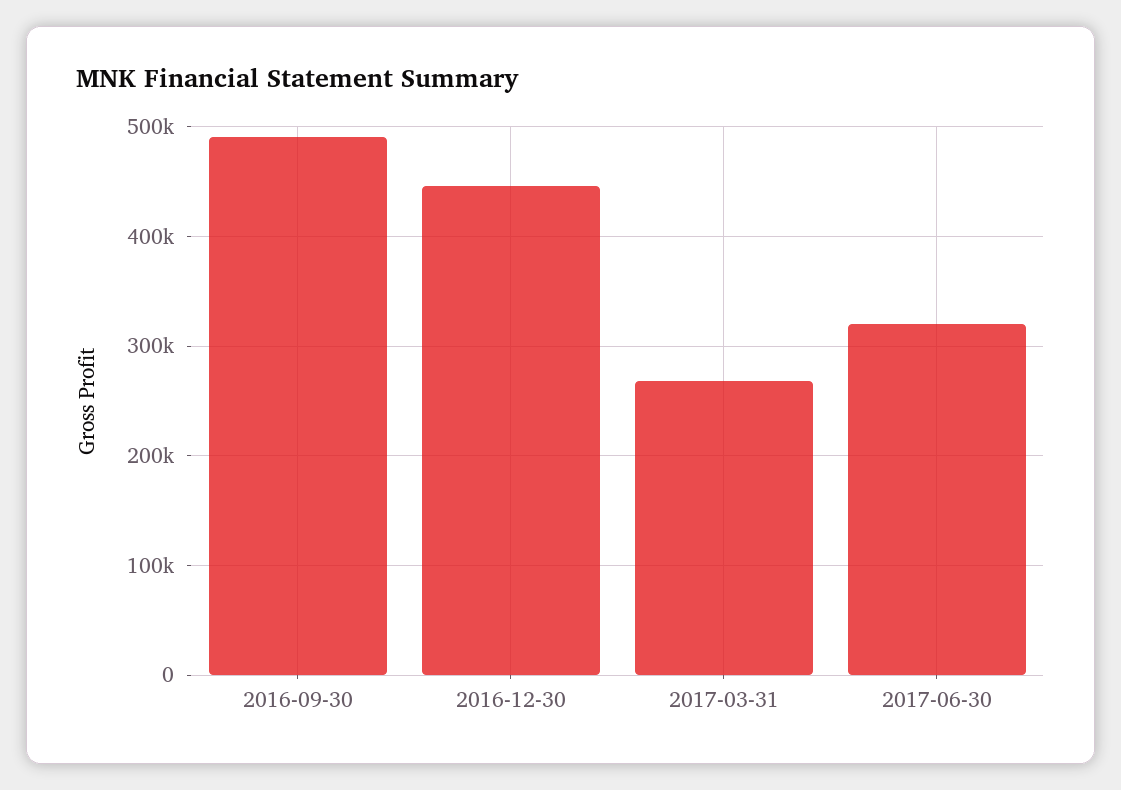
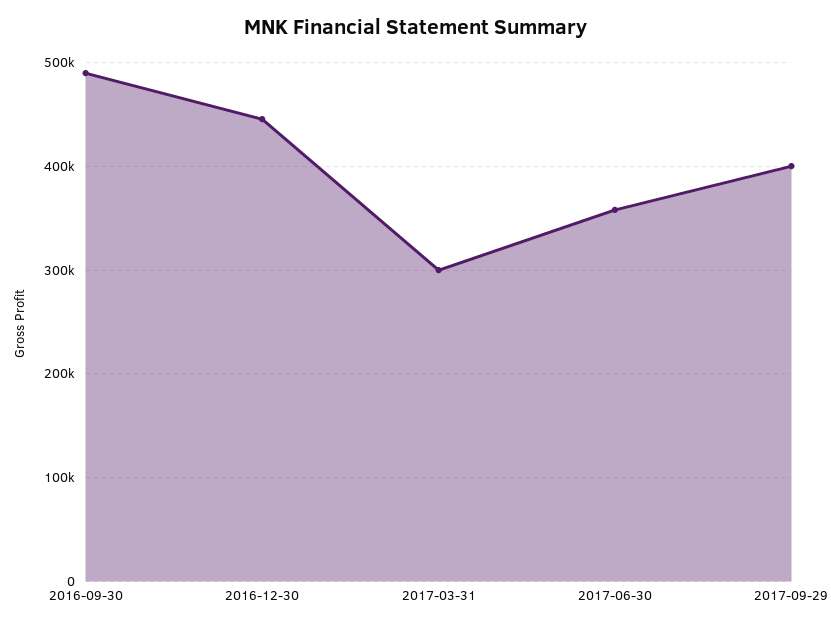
2017-03-31: 270000 -> 300000
2017-06-30: 320000 -> 360000
2017-09-29: none -> 400000

